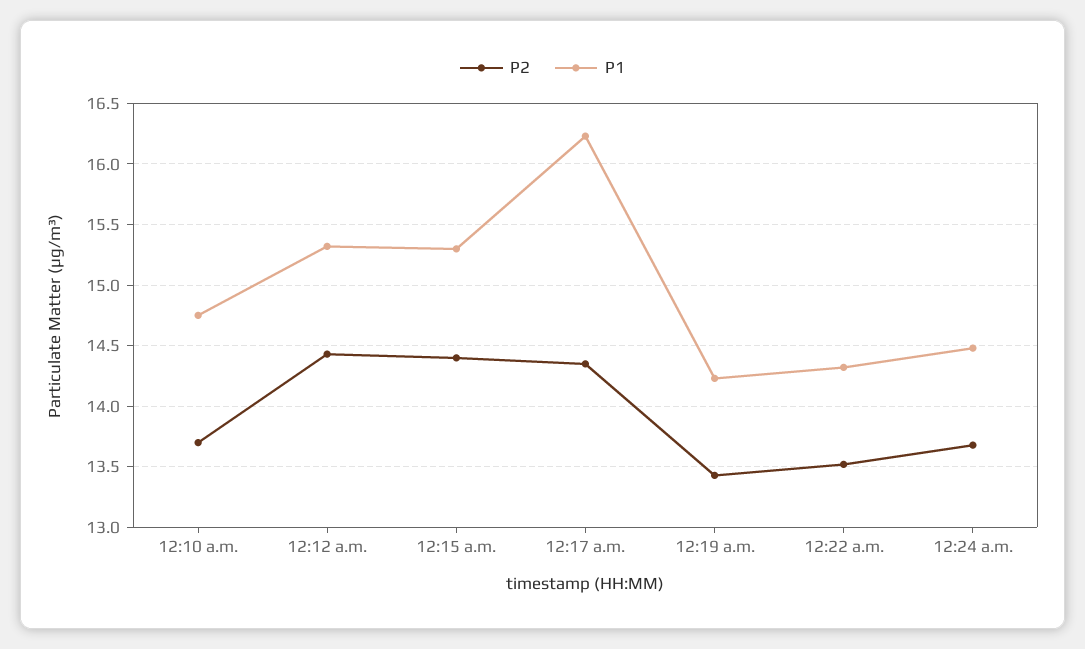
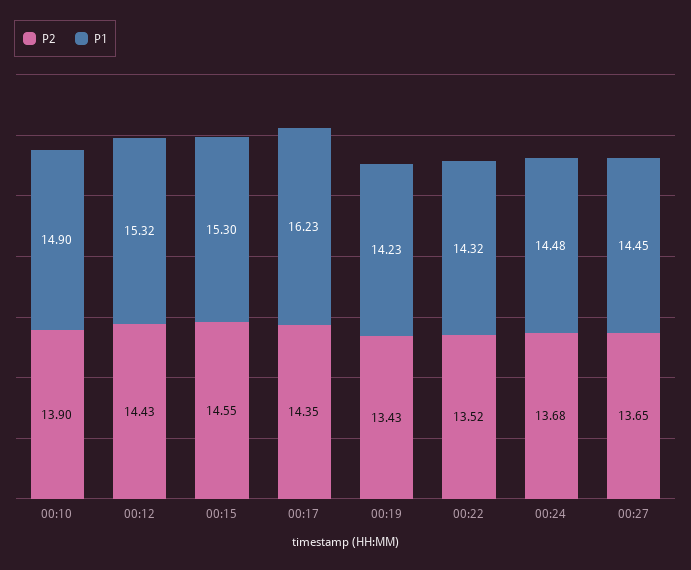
P2, 12:10 a.m.: 13.7 -> 13.9
P1, 12:10 a.m.: 14.75 -> 14.9
P2, 12:15 a.m.: 14.4 -> 14.55
P2, 00:27: none -> 13.65
P1, 00:27: none -> 14.45

